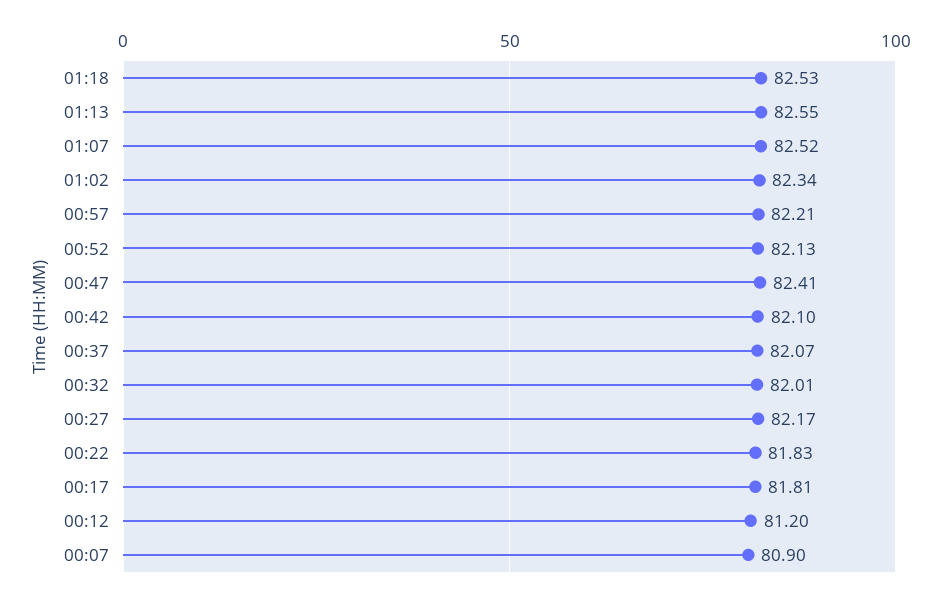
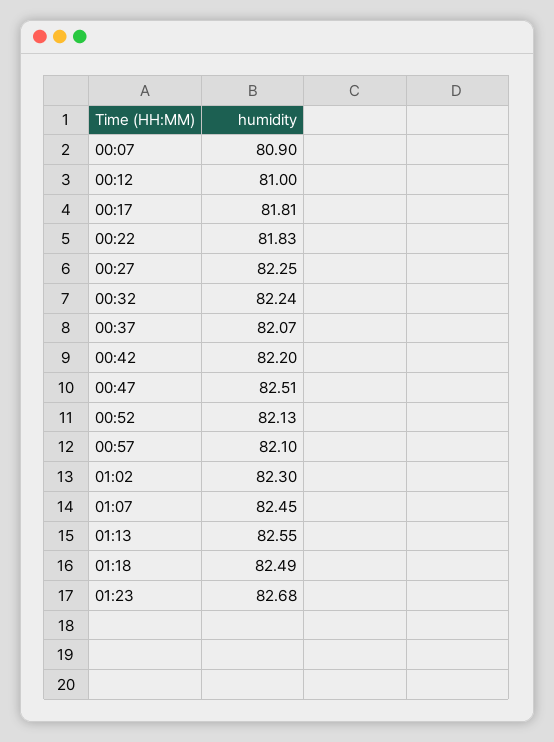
01:18: 82.53 -> 82.49
01:07: 82.52 -> 82.45
01:02: 82.34 -> 82.3
00:57: 82.21 -> 82.1
00:47: 82.41 -> 82.51
00:42: 82.1 -> 82.2
00:32: 82.01 -> 82.24
00:27: 82.17 -> 82.25
00:12: 81.2 -> 81
01:23: none -> 82.68

